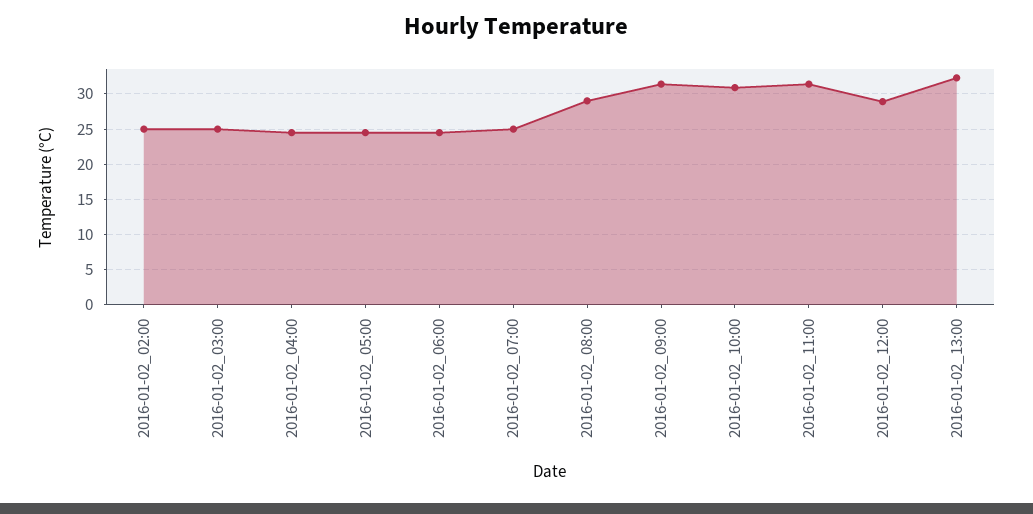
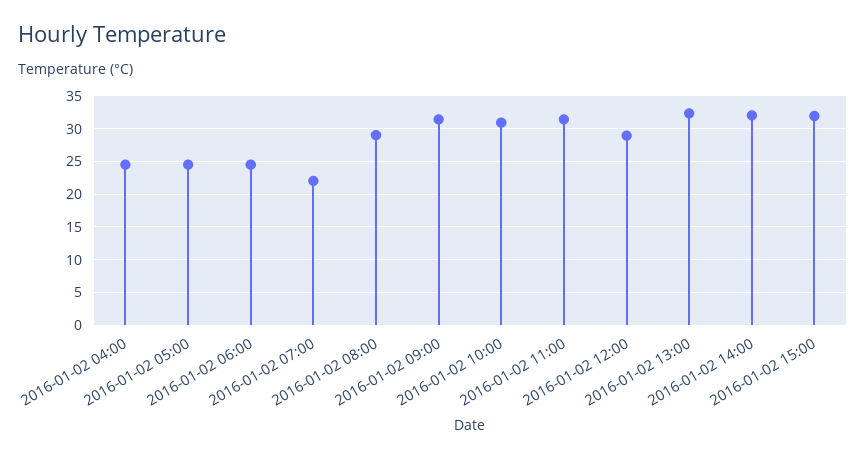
2016-01-02_02:00: 25 -> none
2016-01-02_03:00: 25 -> none
2016-01-02_07:00: 25 -> 22
2016-01-02 14:00: none -> 32
2016-01-02 15:00: none -> 32

